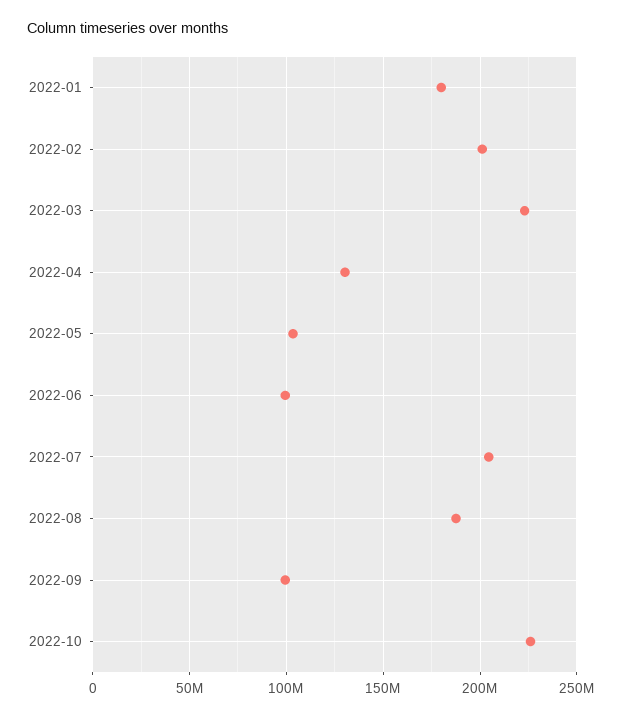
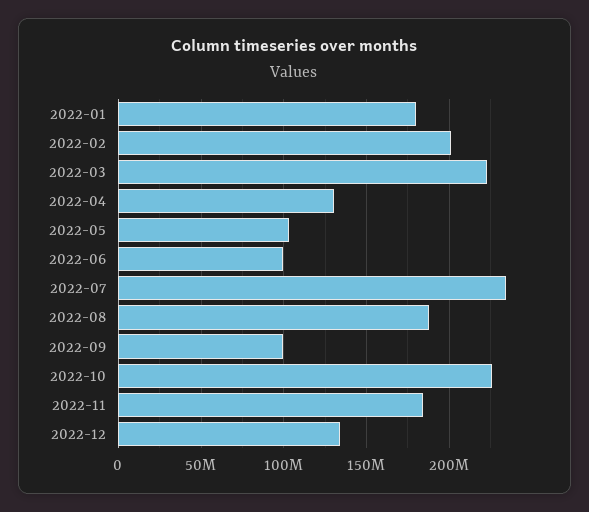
2022-07: 205000000 -> 235000000
2022-11: none -> 185000000
2022-12: none -> 135000000

